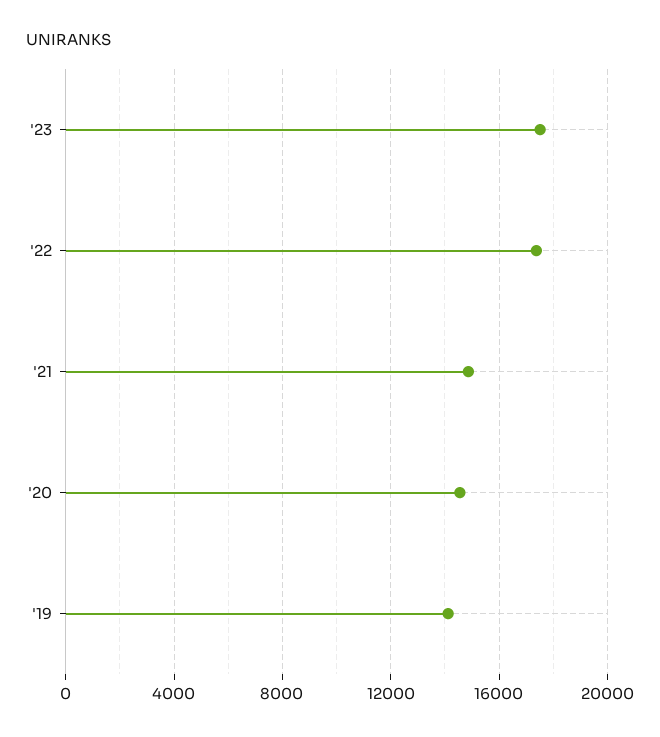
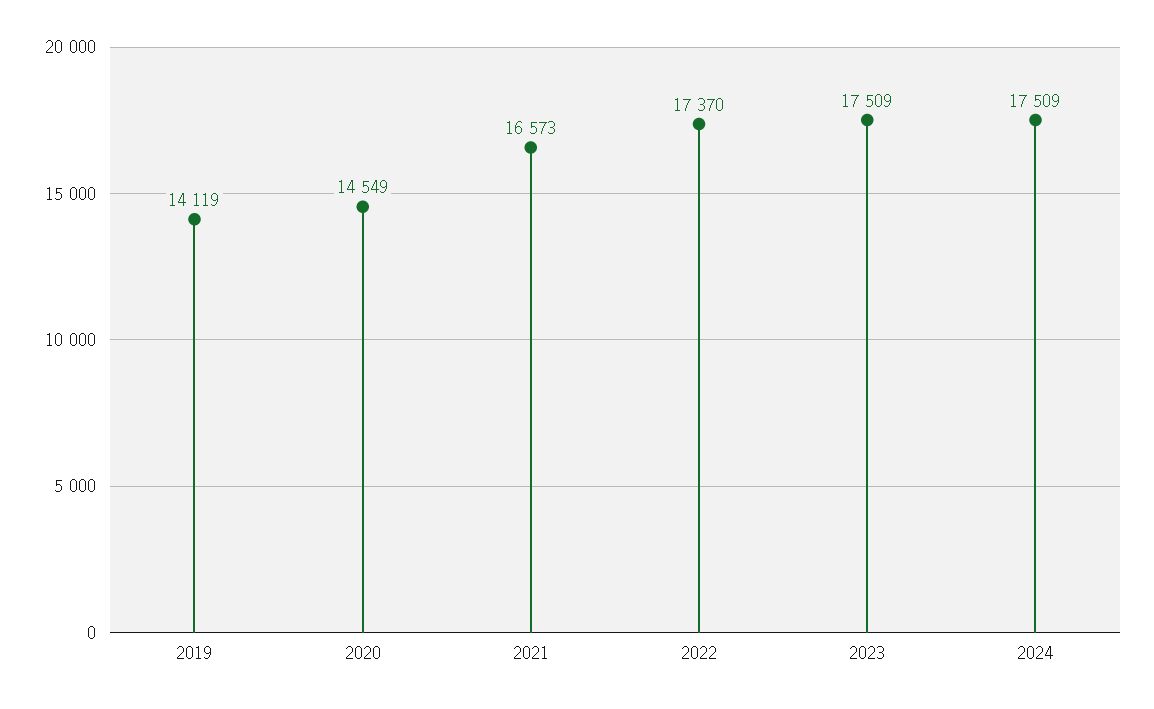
'21: 15000 -> 16573
2024: none -> 17509

